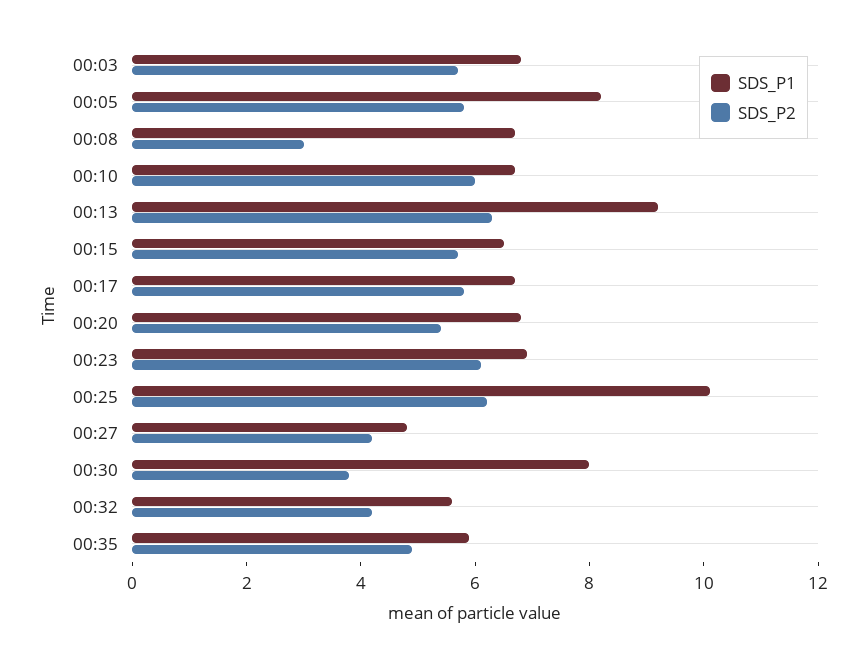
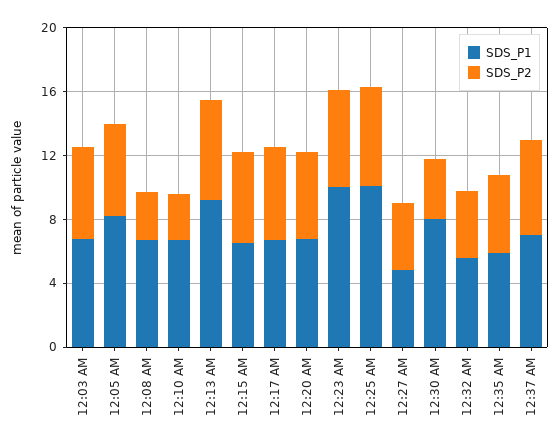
SDS_P2, 00:10: 6 -> 3
SDS_P1, 00:23: 7 -> 10
SDS_P1, 12:37 AM: none -> 7
SDS_P2, 12:37 AM: none -> 6

